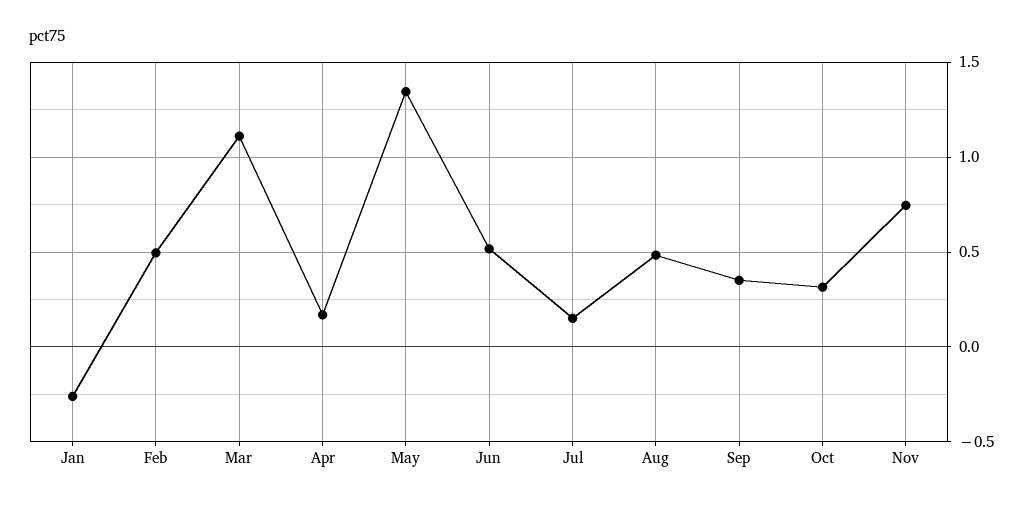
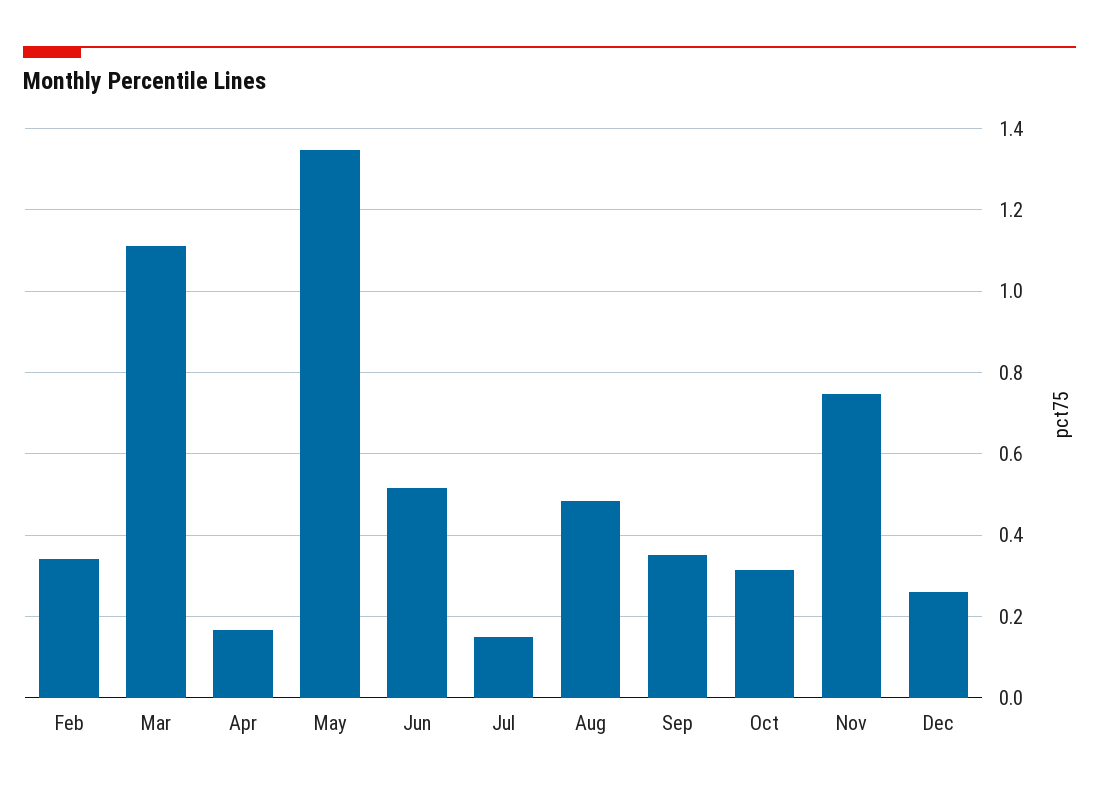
Jan: -0.25 -> none
Feb: 0.5 -> 0.34
Dec: none -> 0.26

